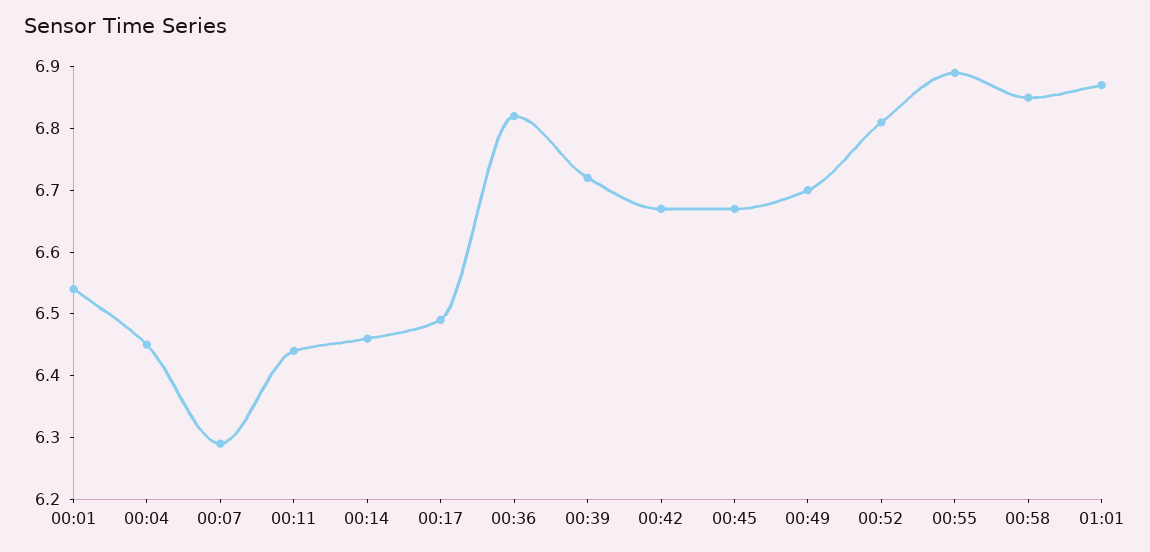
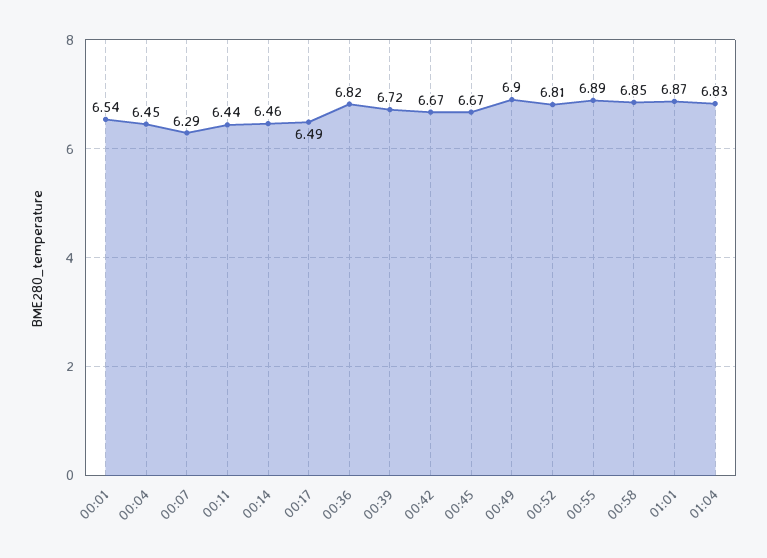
00:49: 6.7 -> 6.9
01:04: none -> 6.83

